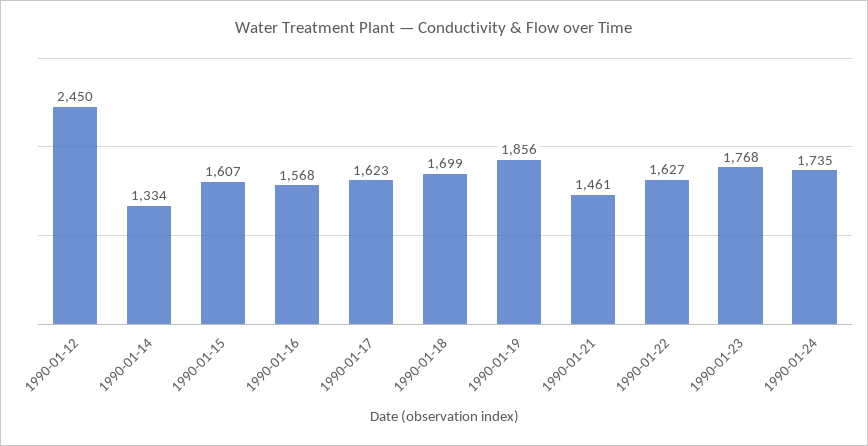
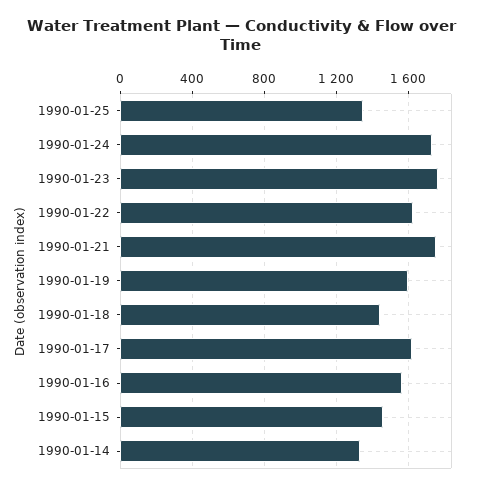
1990-01-12: 2450 -> none
1990-01-15: 1607 -> 1450
1990-01-18: 1699 -> 1450
1990-01-19: 1856 -> 1600
1990-01-21: 1461 -> 1750
1990-01-25: none -> 1350

